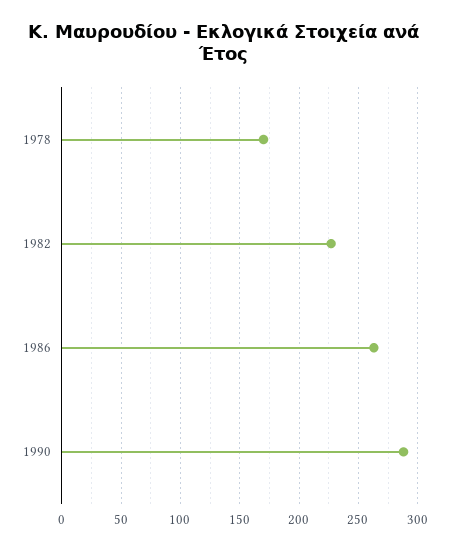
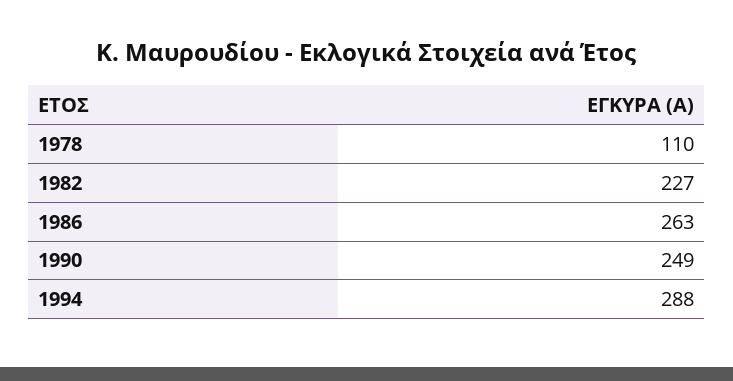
1978: 170 -> 110
1990: 290 -> 249
1994: none -> 288

